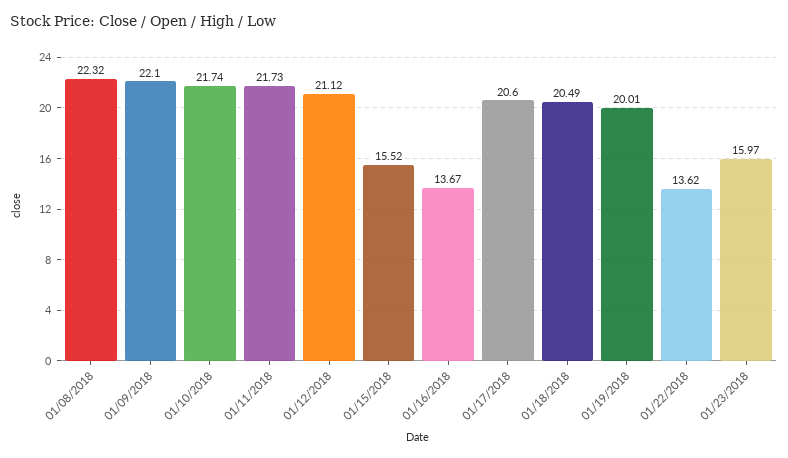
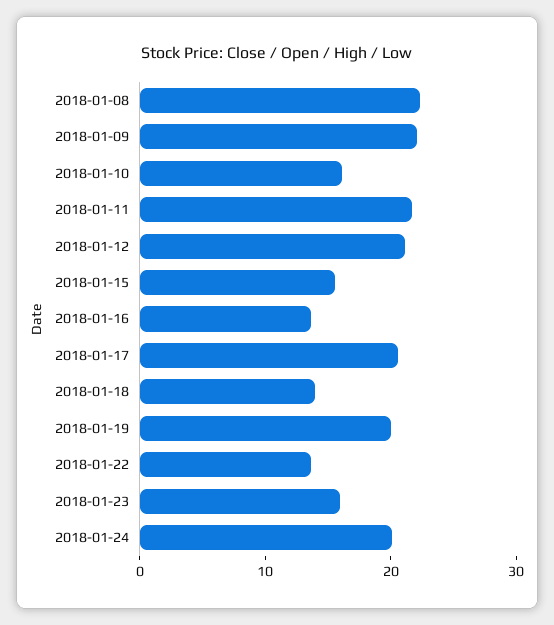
01/10/2018: 21.74 -> 16
01/18/2018: 20.49 -> 14
2018-01-24: none -> 20

